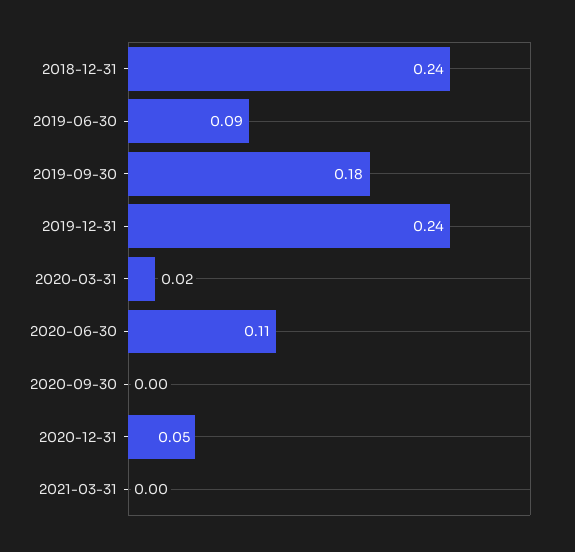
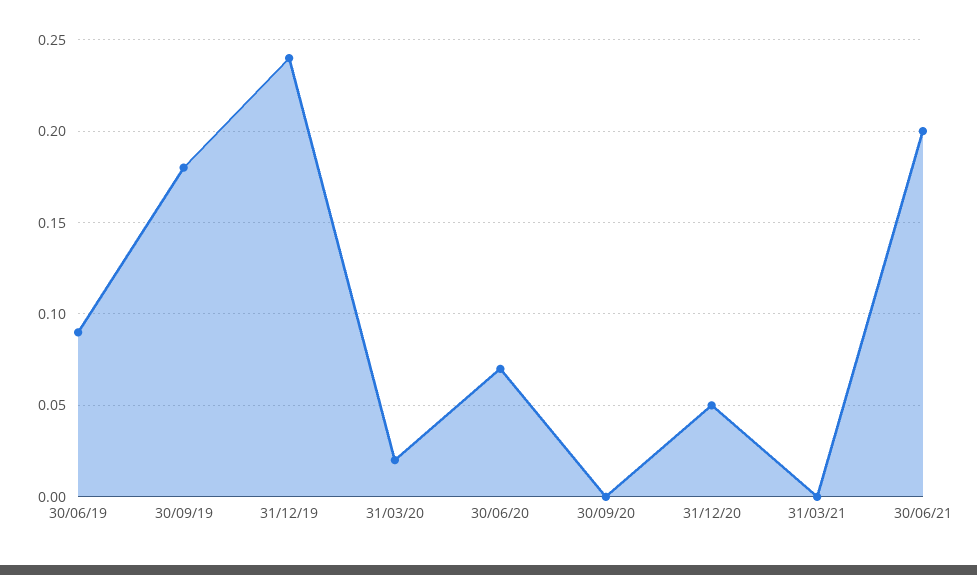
2018-12-31: 0.24 -> none
2020-06-30: 0.11 -> 0.07
30/06/21: none -> 0.2

